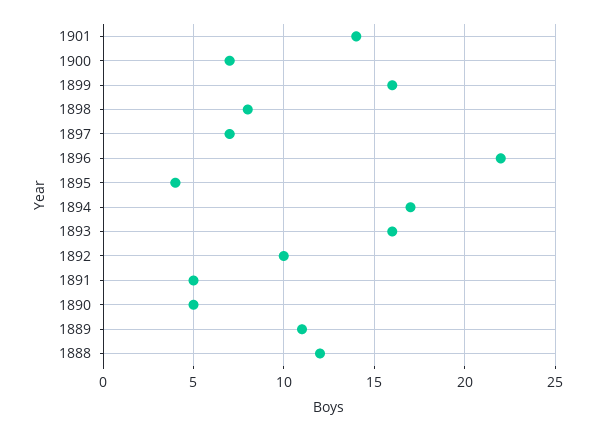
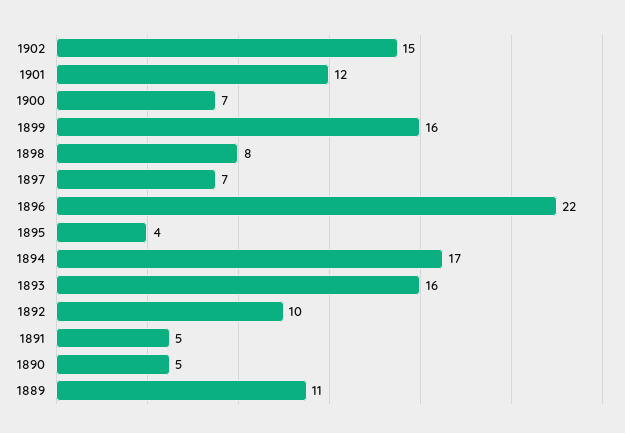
1901: 14 -> 12
1888: 12 -> none
1902: none -> 15

